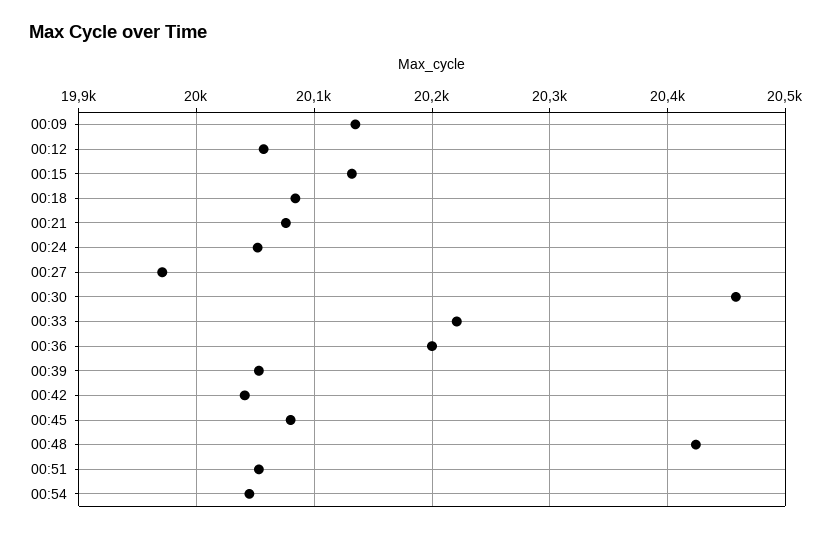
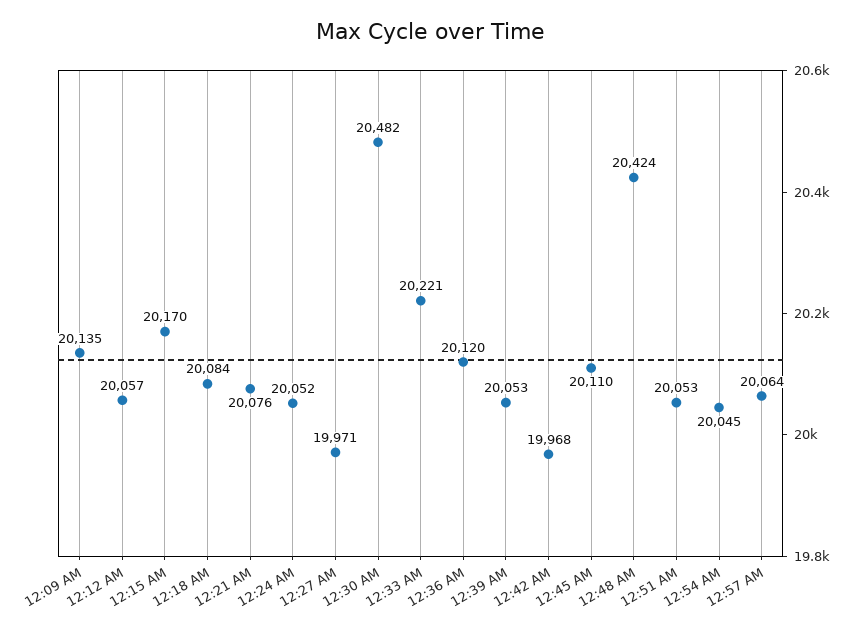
00:15: 20130 -> 20170
00:30: 20460 -> 20482
00:36: 20200 -> 20120
00:42: 20040 -> 19968
00:45: 20080 -> 20110
12:57 AM: none -> 20064

